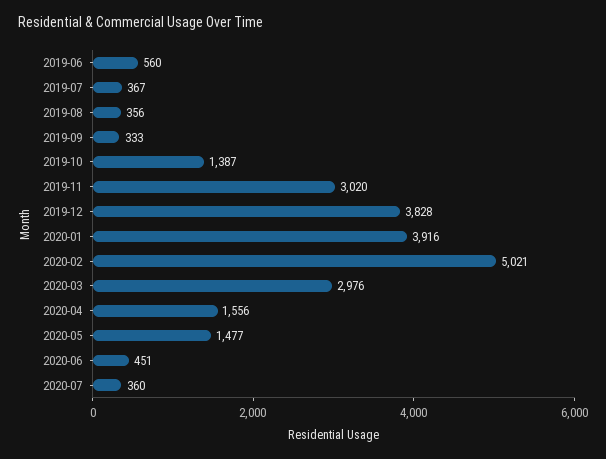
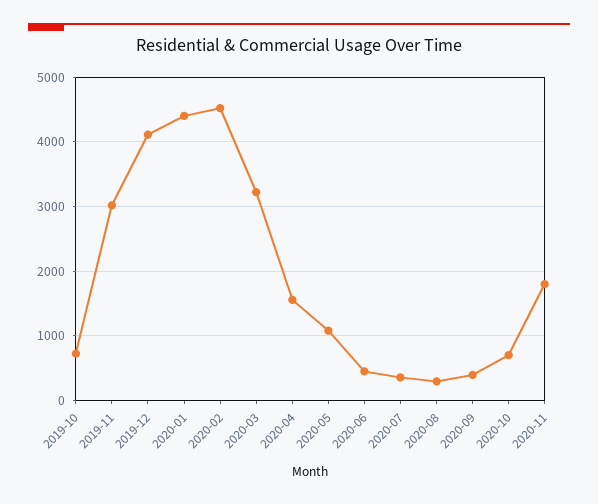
2019-06: 560 -> none
2019-07: 367 -> none
2019-08: 356 -> none
2019-09: 333 -> none
2019-10: 1387 -> 700
2019-12: 3828 -> 4100
2020-01: 3916 -> 4400
2020-02: 5021 -> 4500
2020-03: 2976 -> 3200
2020-05: 1477 -> 1100
2020-08: none -> 300
2020-09: none -> 400
2020-10: none -> 700
2020-11: none -> 1800

